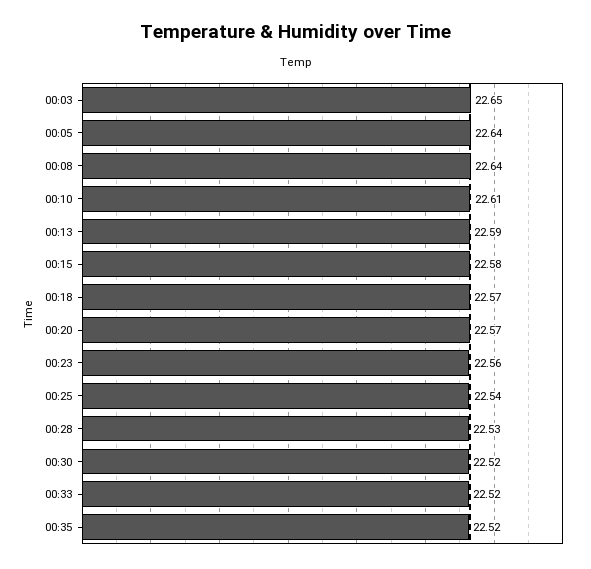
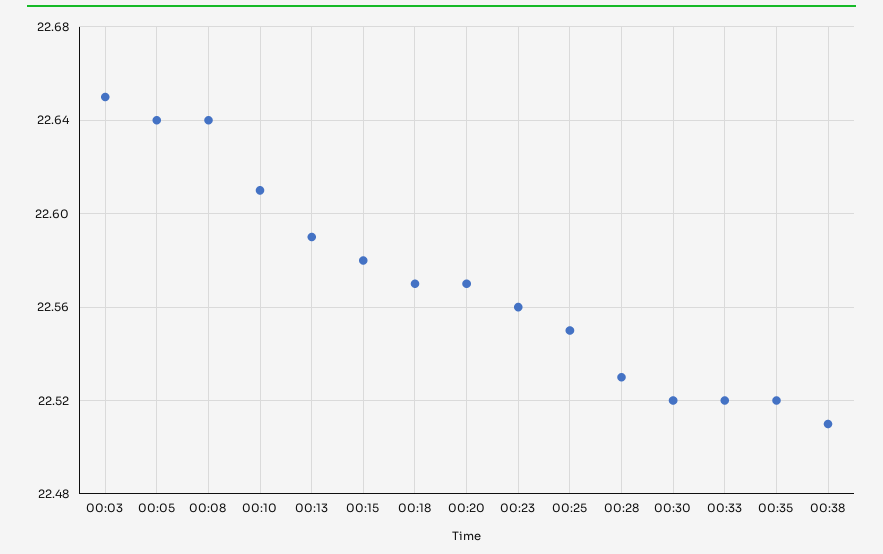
00:25: 22.54 -> 22.55
00:38: none -> 22.51

